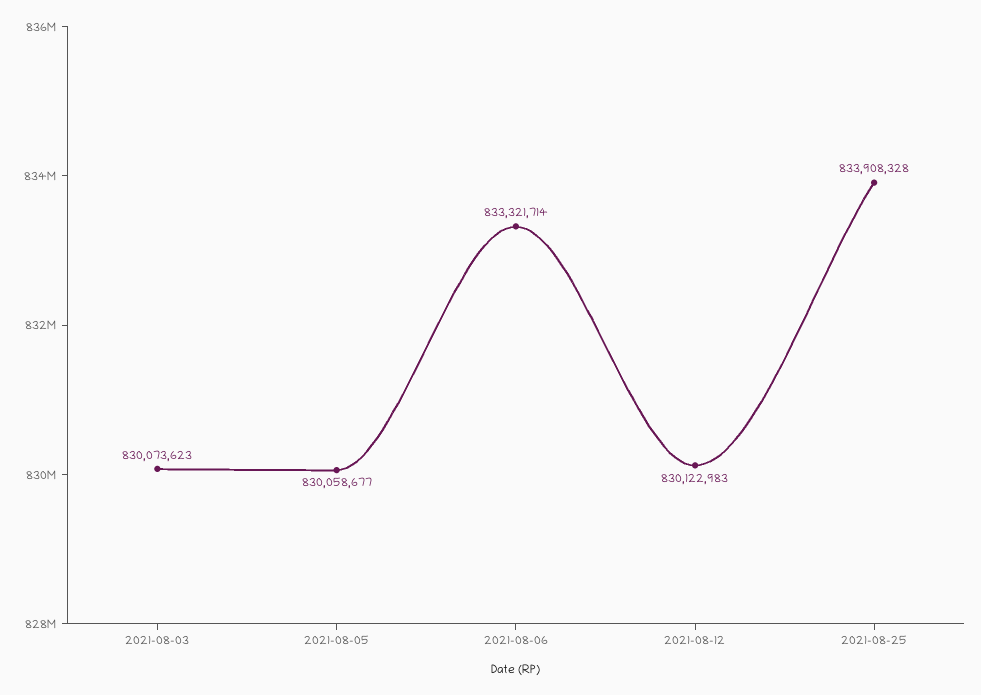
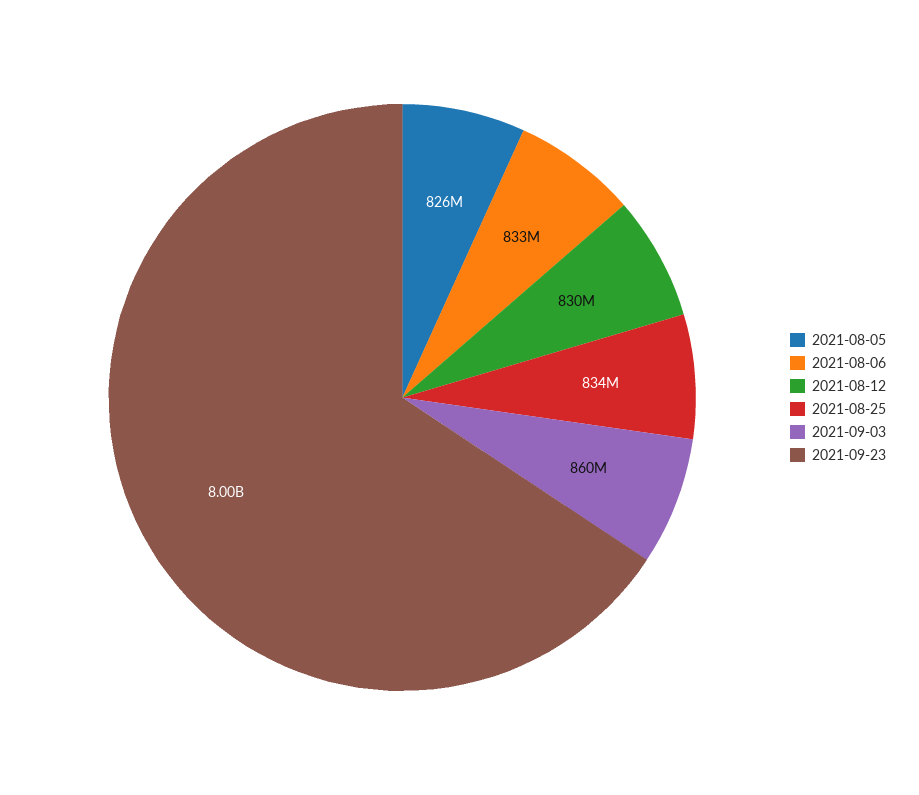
2021-08-03: 830073623 -> none
2021-08-05: 830058677 -> 826000000
2021-09-03: none -> 860000000
2021-09-23: none -> 8000000000

